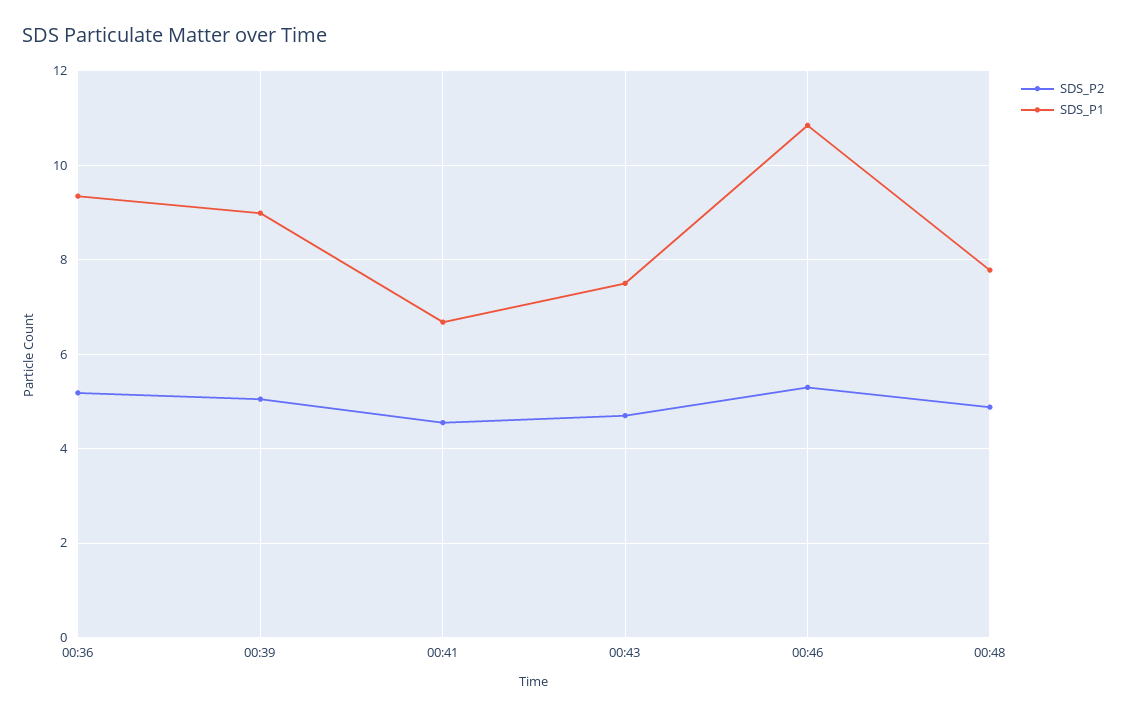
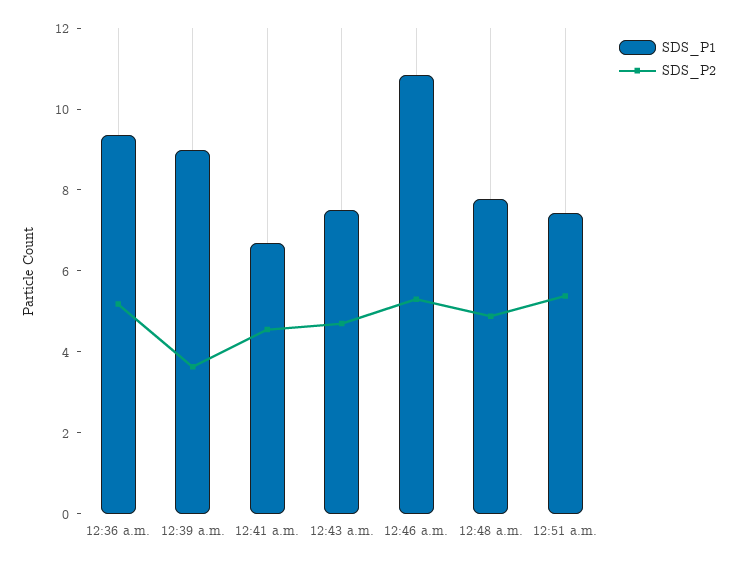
SDS_P2, 00:39: 5 -> 3.5
SDS_P1, 12:51 a.m.: none -> 7.5
SDS_P2, 12:51 a.m.: none -> 5.5

